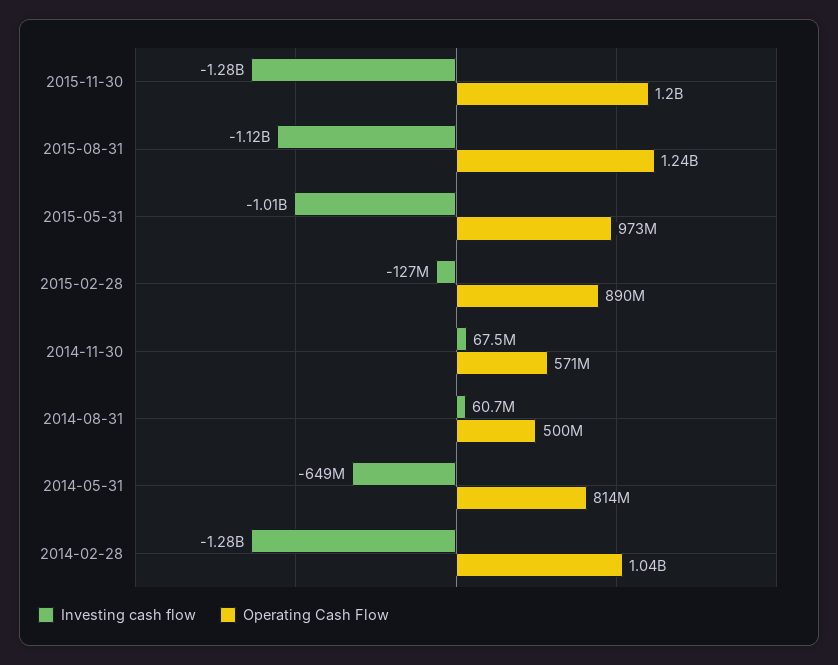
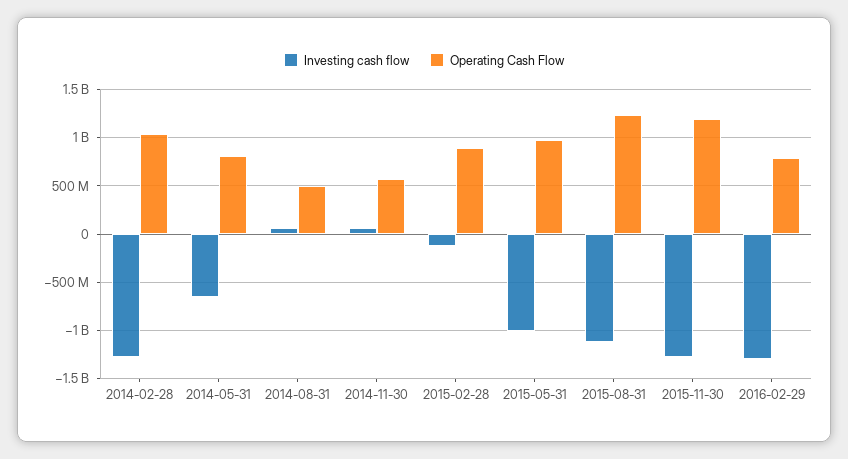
Investing cash flow, 2016-02-29: none -> -1300000000
Operating Cash Flow, 2016-02-29: none -> 800000000

